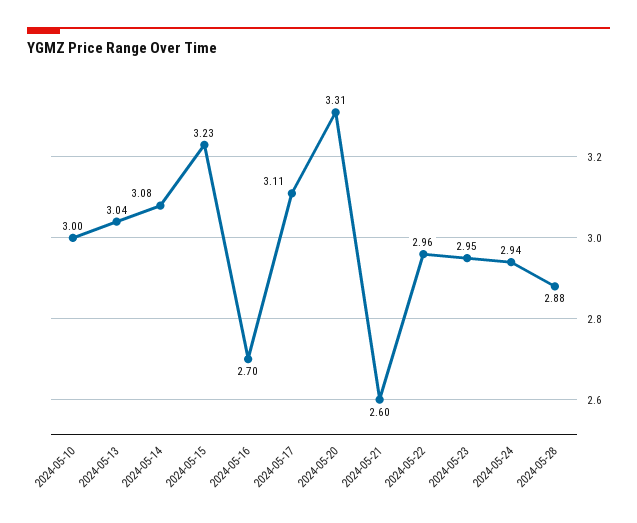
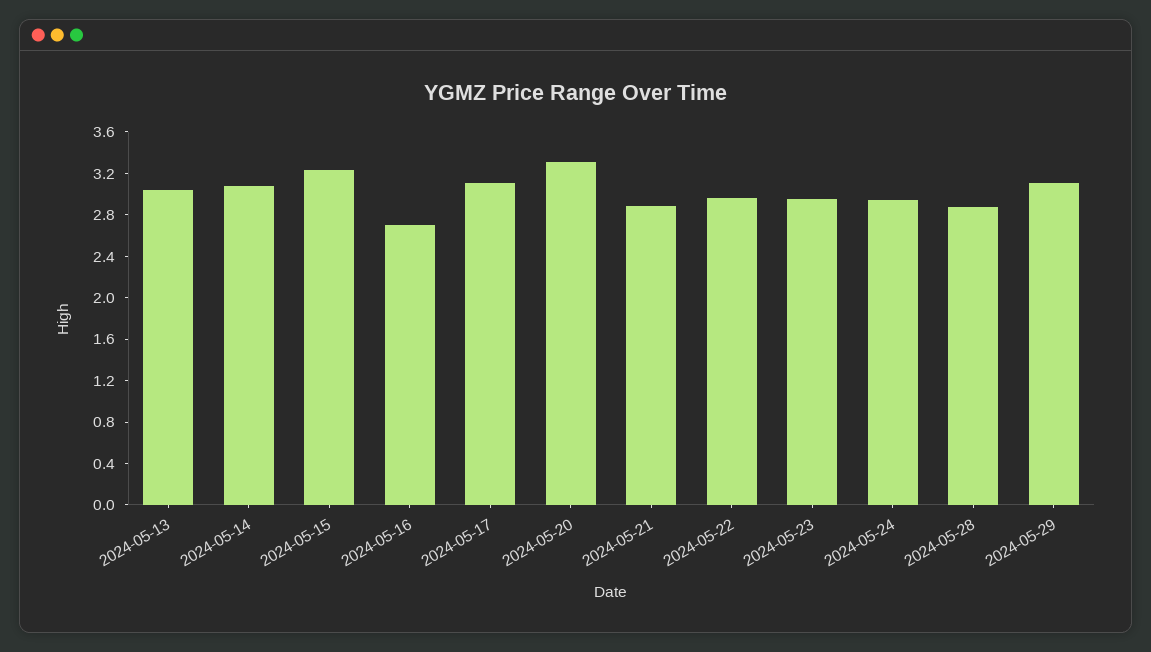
2024-05-10: 3 -> none
2024-05-21: 2.6 -> 2.9
2024-05-29: none -> 3.1

